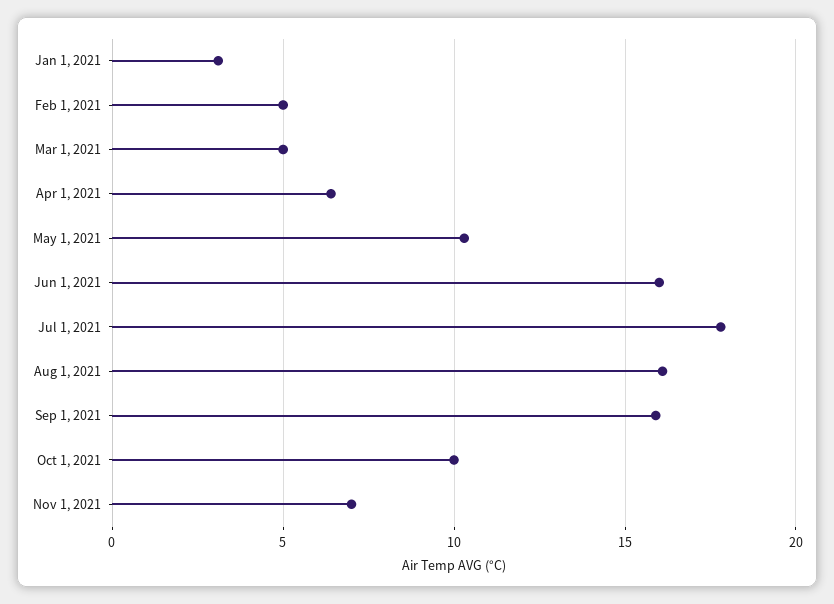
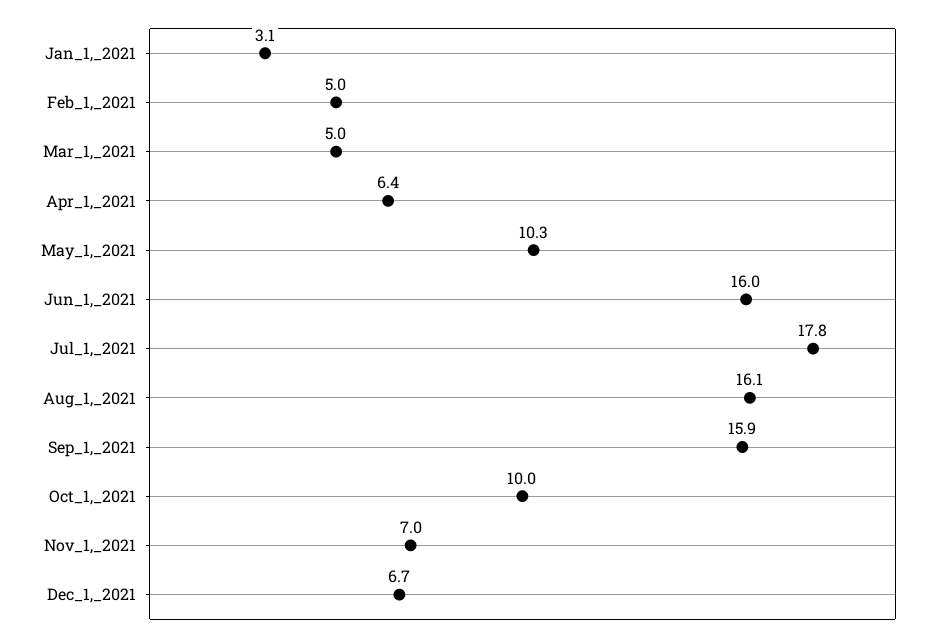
Dec_1,_2021: none -> 6.7

